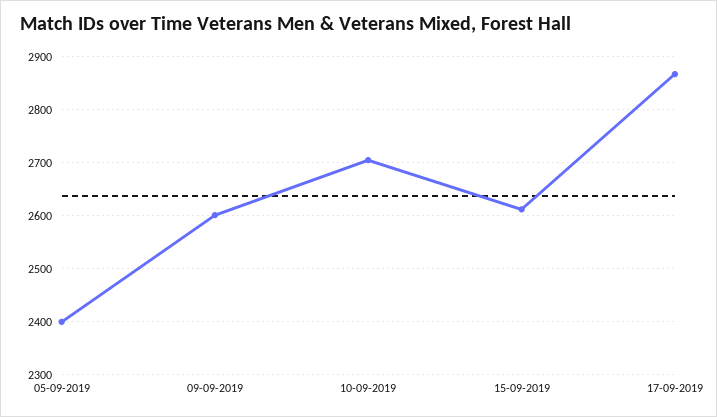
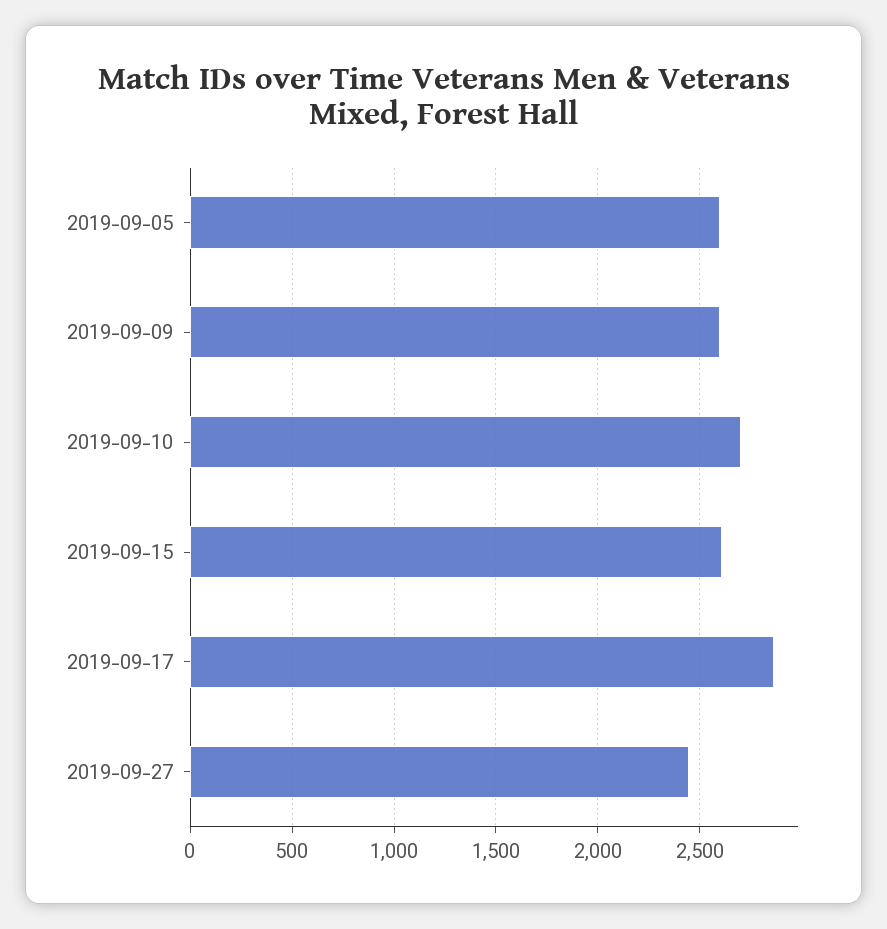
05-09-2019: 2400 -> 2600
2019-09-27: none -> 2450

